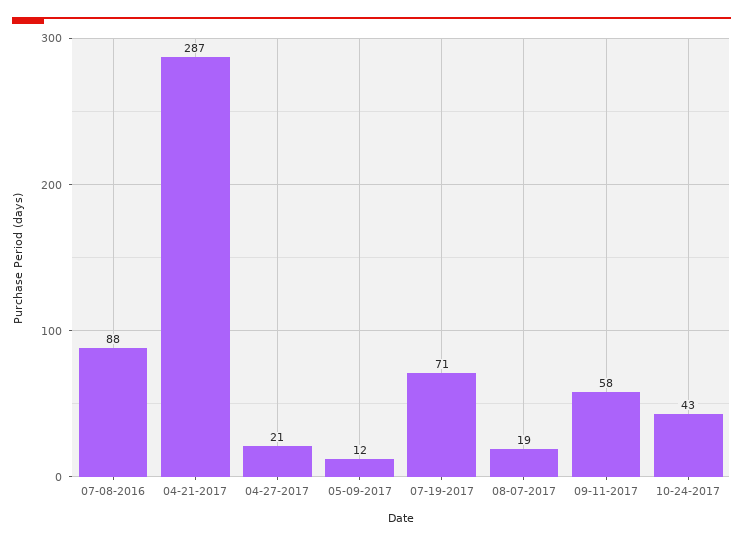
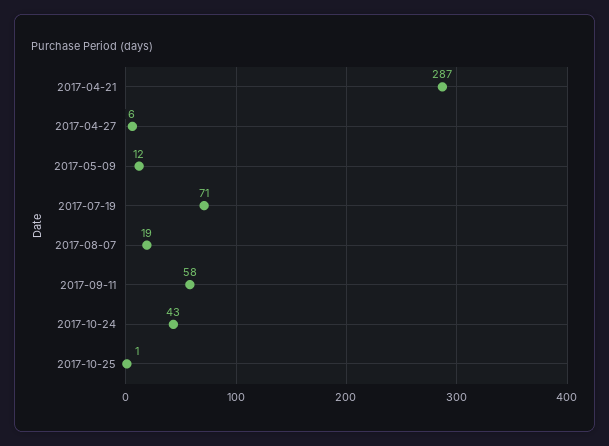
07-08-2016: 88 -> none
04-27-2017: 21 -> 6
2017-10-25: none -> 1

